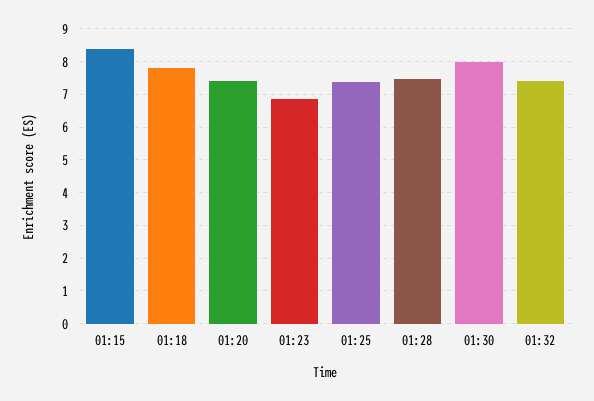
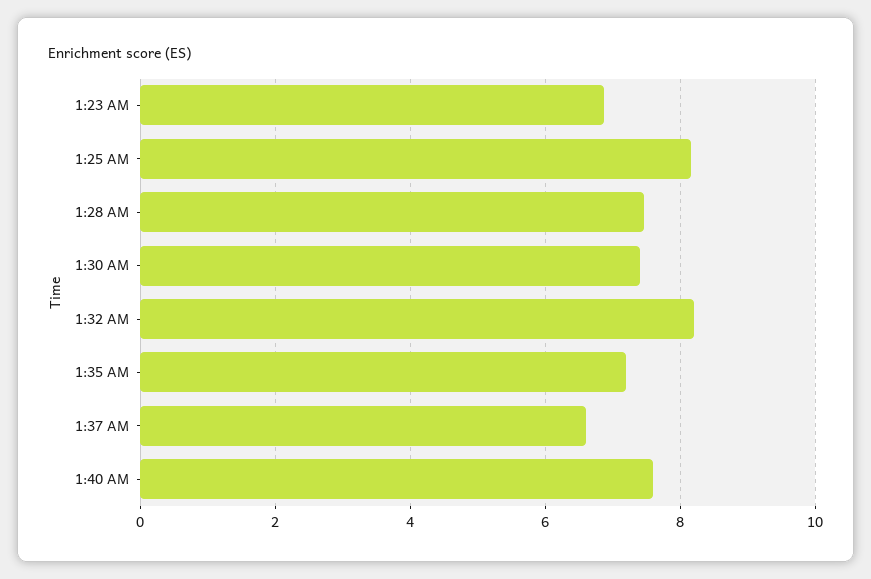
01:15: 8.4 -> none
01:18: 7.8 -> none
01:20: 7.4 -> none
01:25: 7.4 -> 8.2
01:30: 8 -> 7.4
01:32: 7.4 -> 8.2
1:35 AM: none -> 7.2
1:37 AM: none -> 6.6
1:40 AM: none -> 7.6

